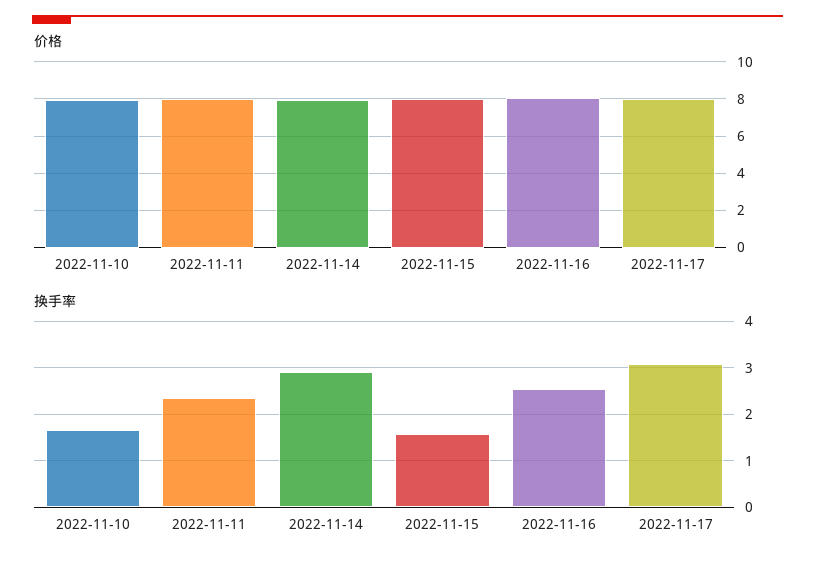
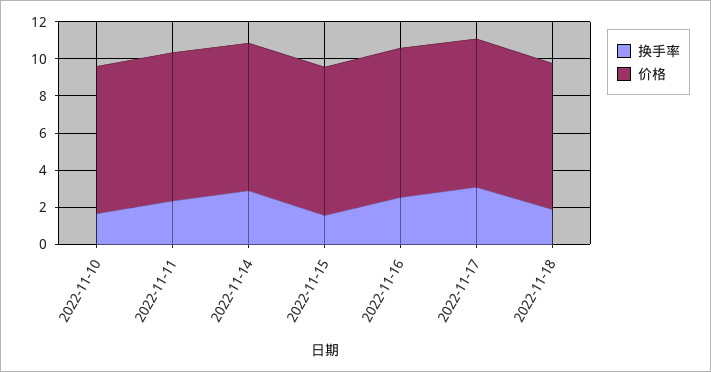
换手率, 2022-11-18: none -> 2
价格, 2022-11-18: none -> 8

